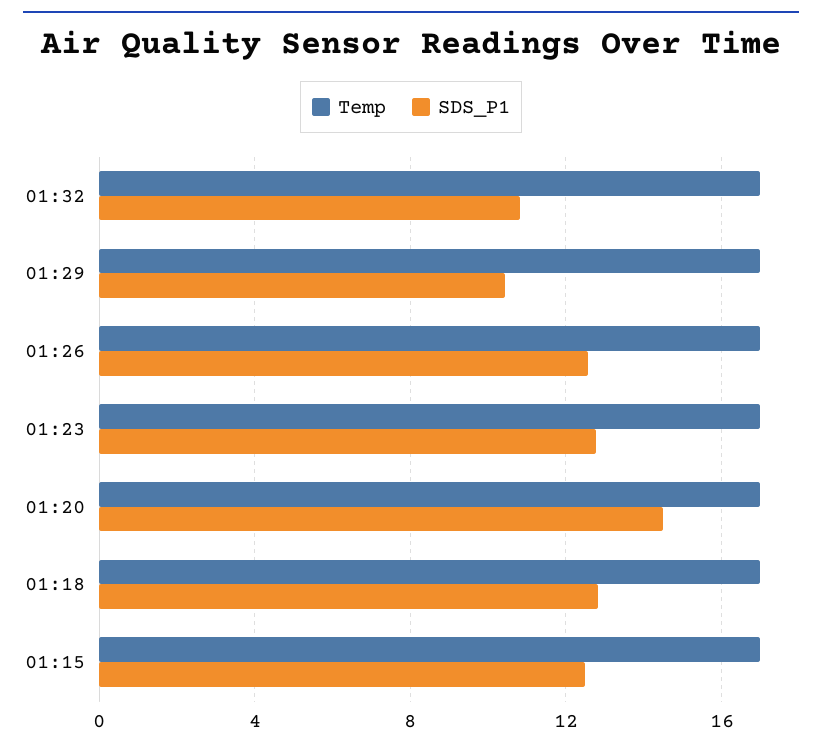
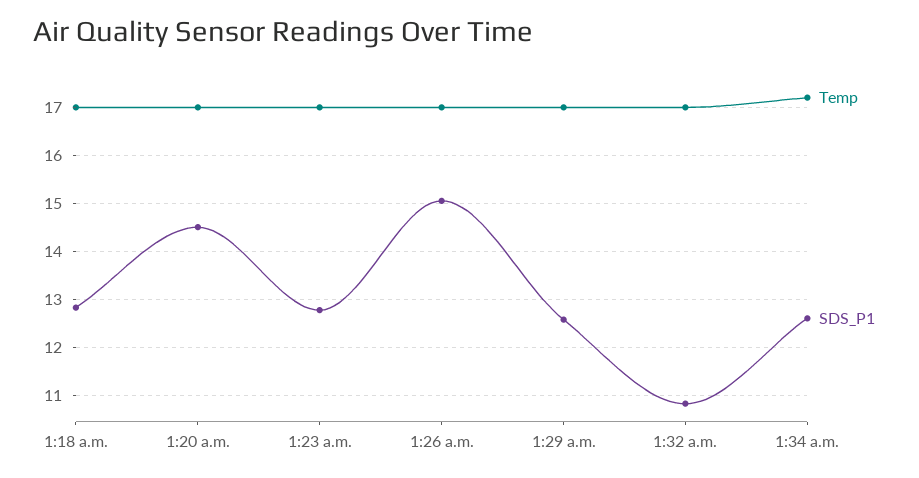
SDS_P1, 01:29: 10.5 -> 12.6
SDS_P1, 01:26: 12.5 -> 15
Temp, 01:15: 17 -> none
SDS_P1, 01:15: 12.5 -> none
Temp, 1:34 a.m.: none -> 17.2
SDS_P1, 1:34 a.m.: none -> 12.6

